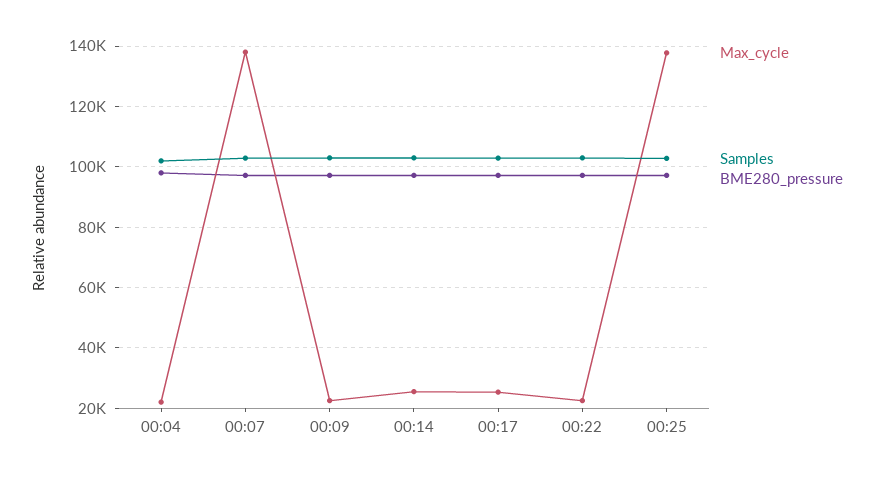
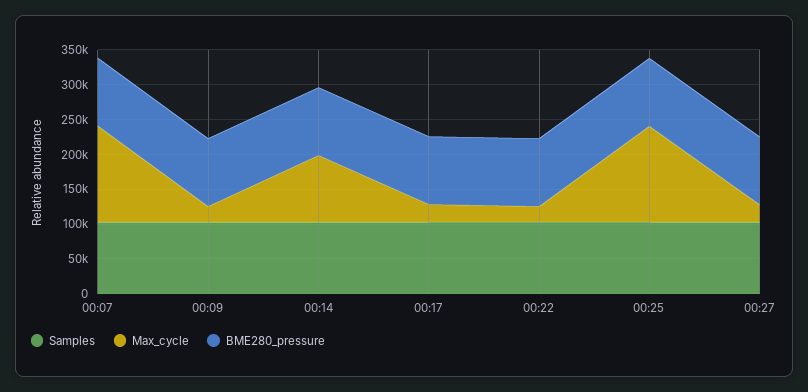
Max_cycle, 00:04: 22000 -> none
Samples, 00:04: 102000 -> none
BME280_pressure, 00:04: 98000 -> none
Max_cycle, 00:14: 26000 -> 100000
Samples, 00:27: none -> 100000
Max_cycle, 00:27: none -> 25000
BME280_pressure, 00:27: none -> 100000

